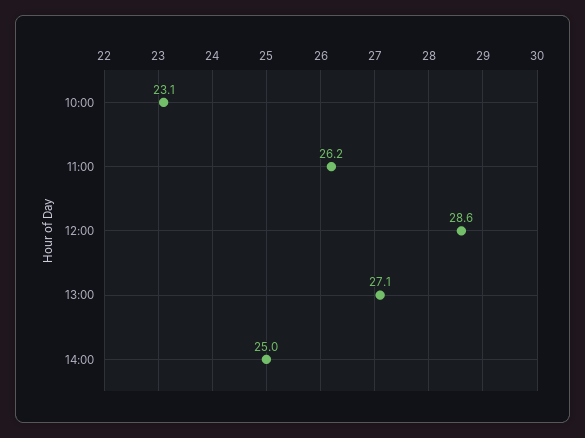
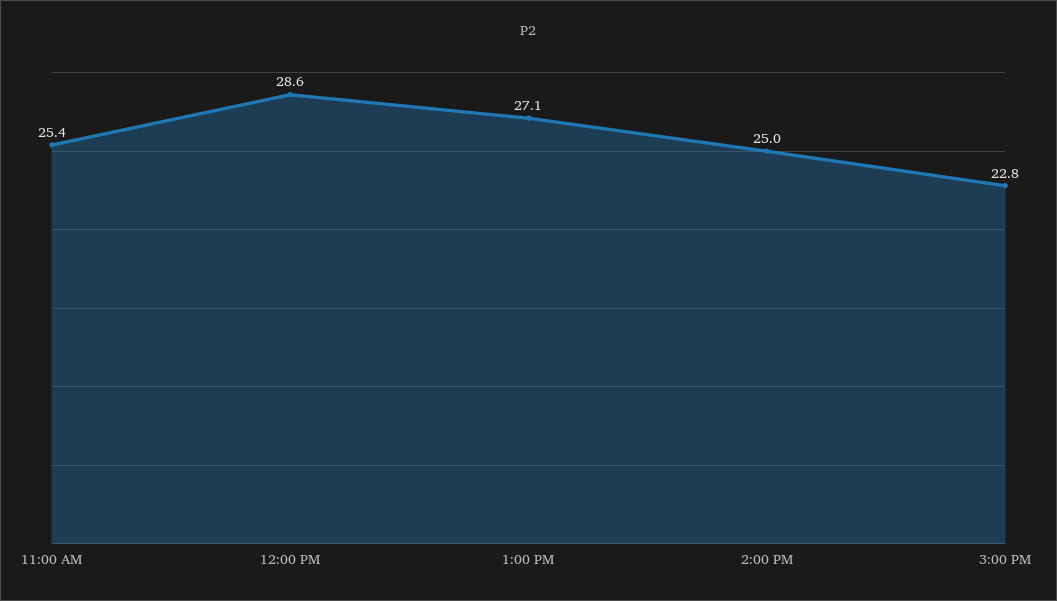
10:00: 23.1 -> none
11:00: 26.2 -> 25.4
3:00 PM: none -> 22.8

